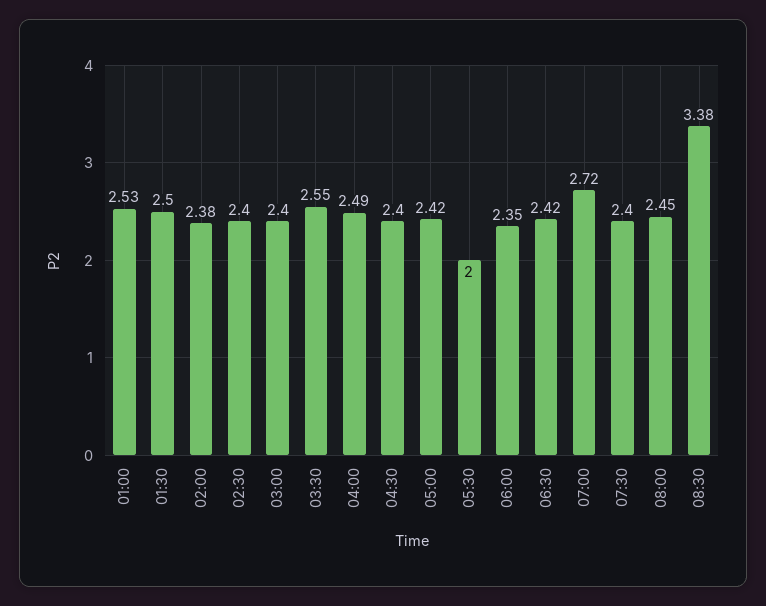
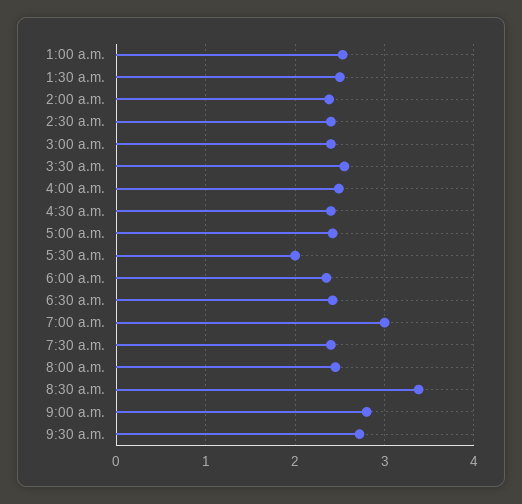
07:00: 2.72 -> 3
9:00 a.m.: none -> 2.8
9:30 a.m.: none -> 2.7

